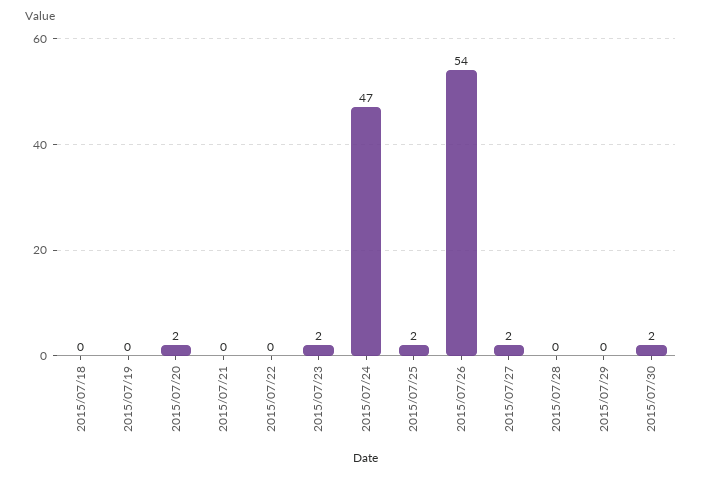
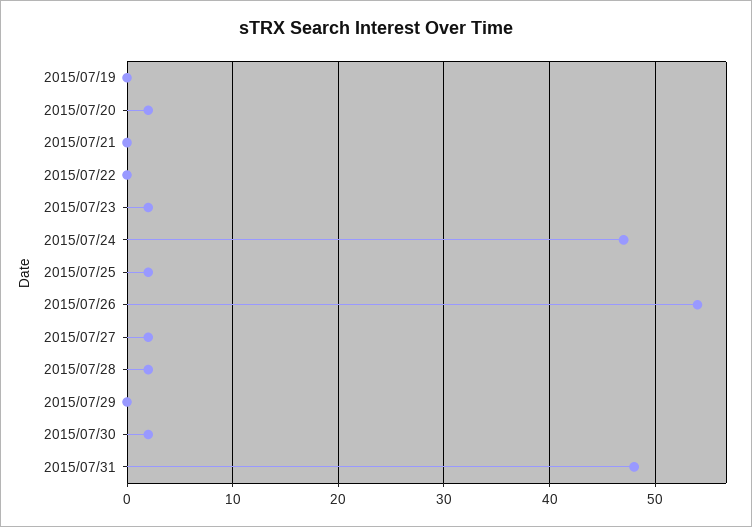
2015/07/18: 0 -> none
2015/07/28: 0 -> 2
2015/07/31: none -> 48

